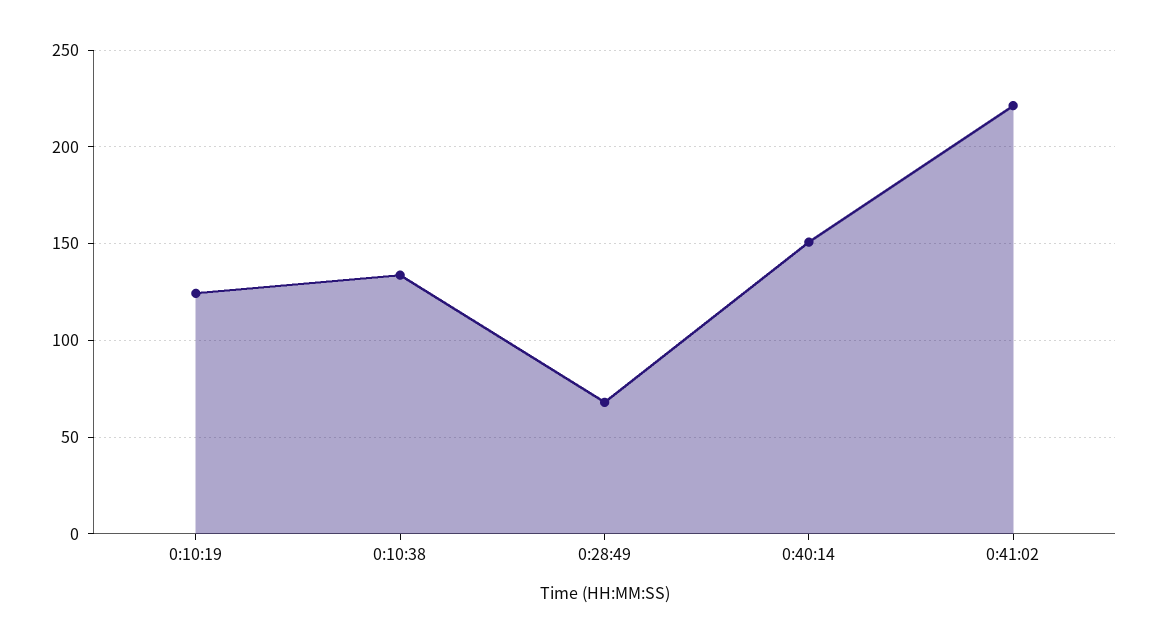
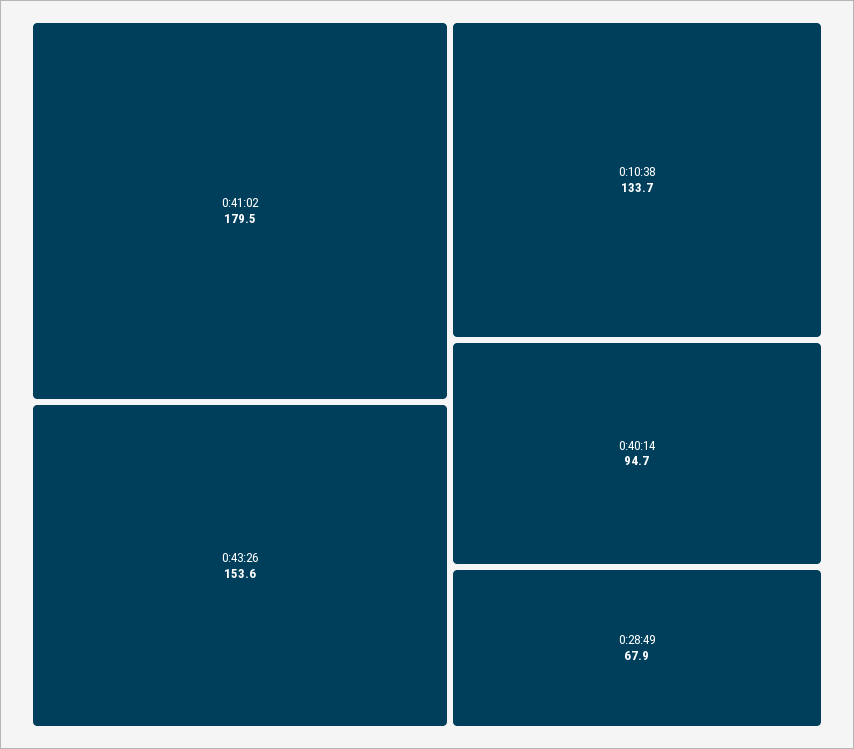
0:10:19: 125 -> none
0:40:14: 150 -> 94.7
0:41:02: 220 -> 179.5
0:43:26: none -> 153.6

